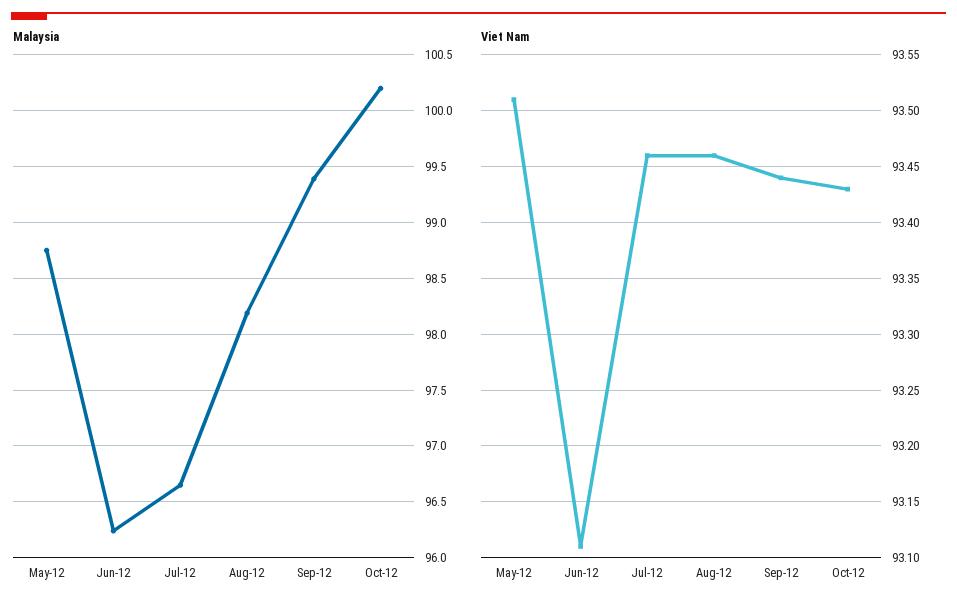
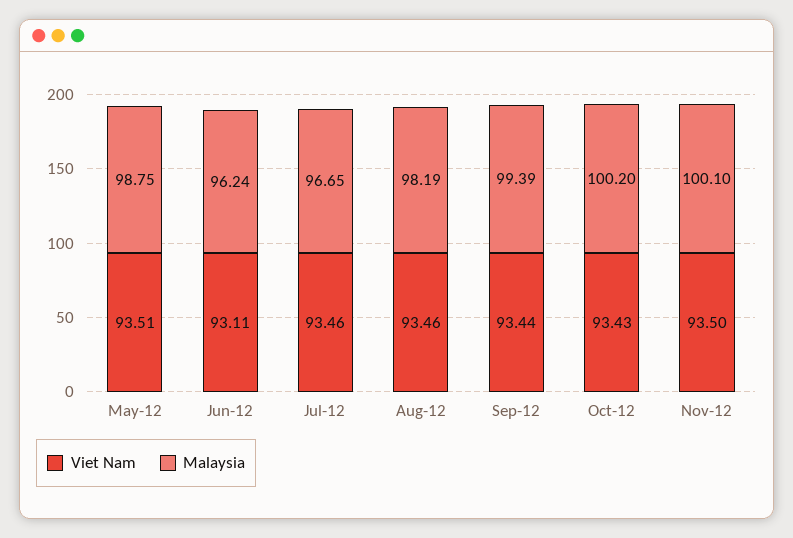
Viet Nam, Nov-12: none -> 93.5
Malaysia, Nov-12: none -> 100.1

